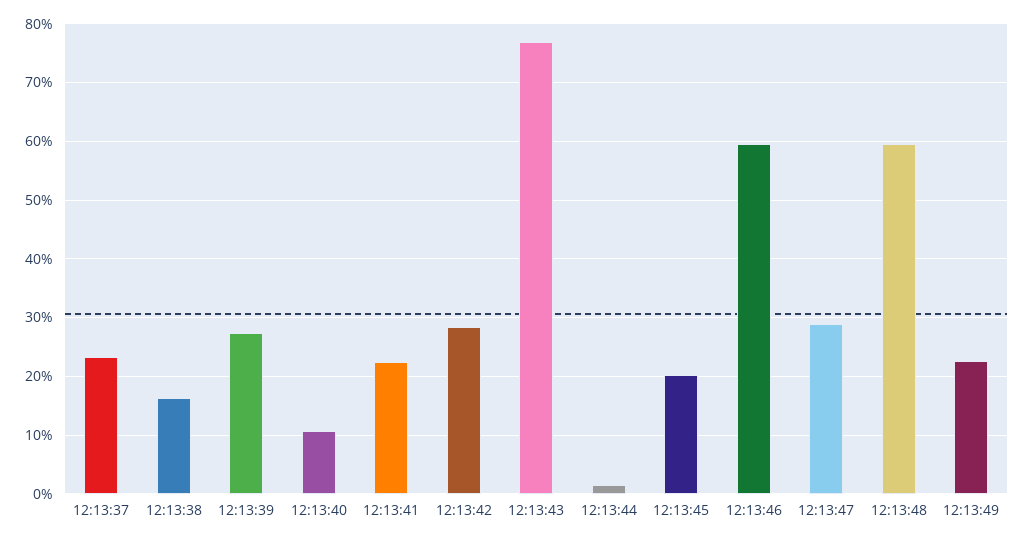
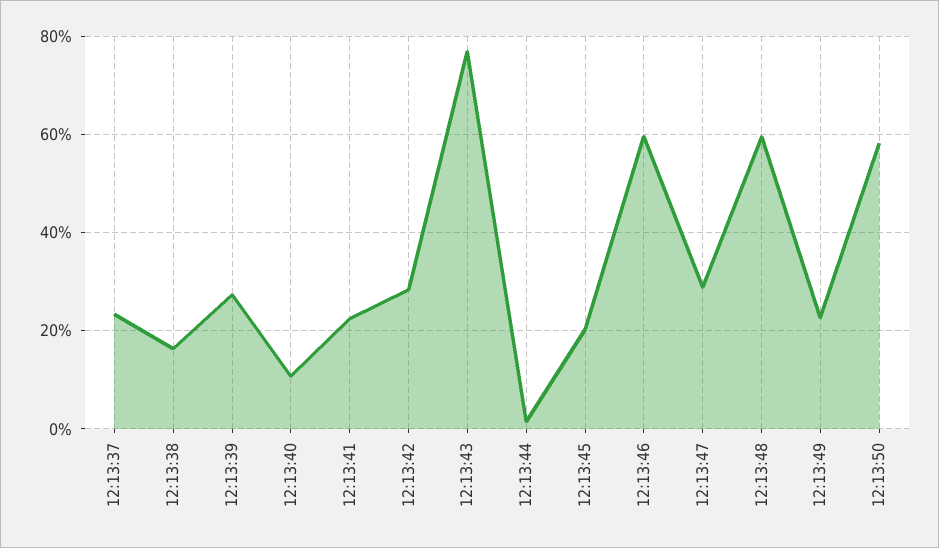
12:13:50: none -> 58

